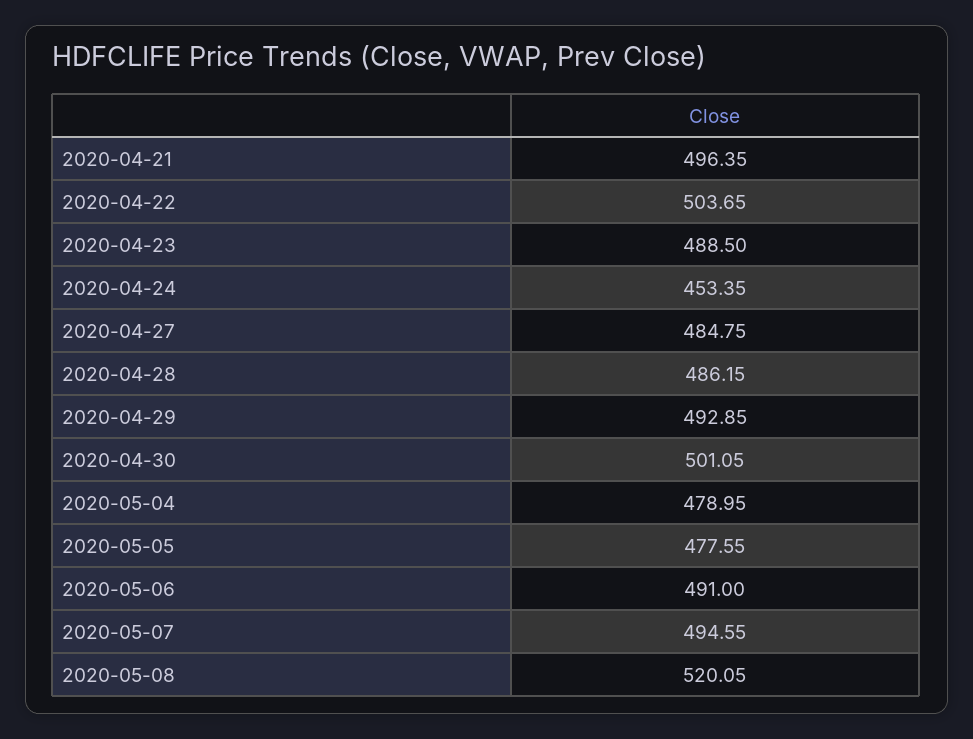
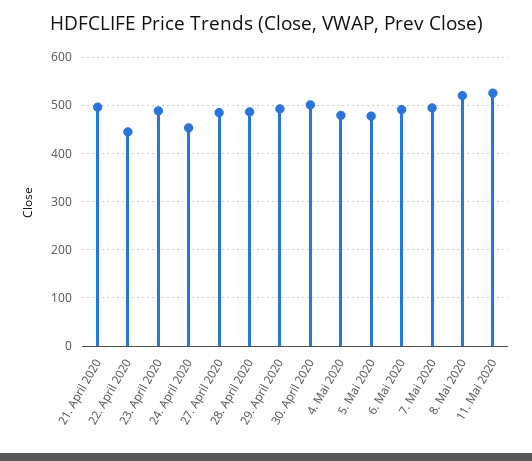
2020-04-22: 503.65 -> 440
11. Mai 2020: none -> 520

